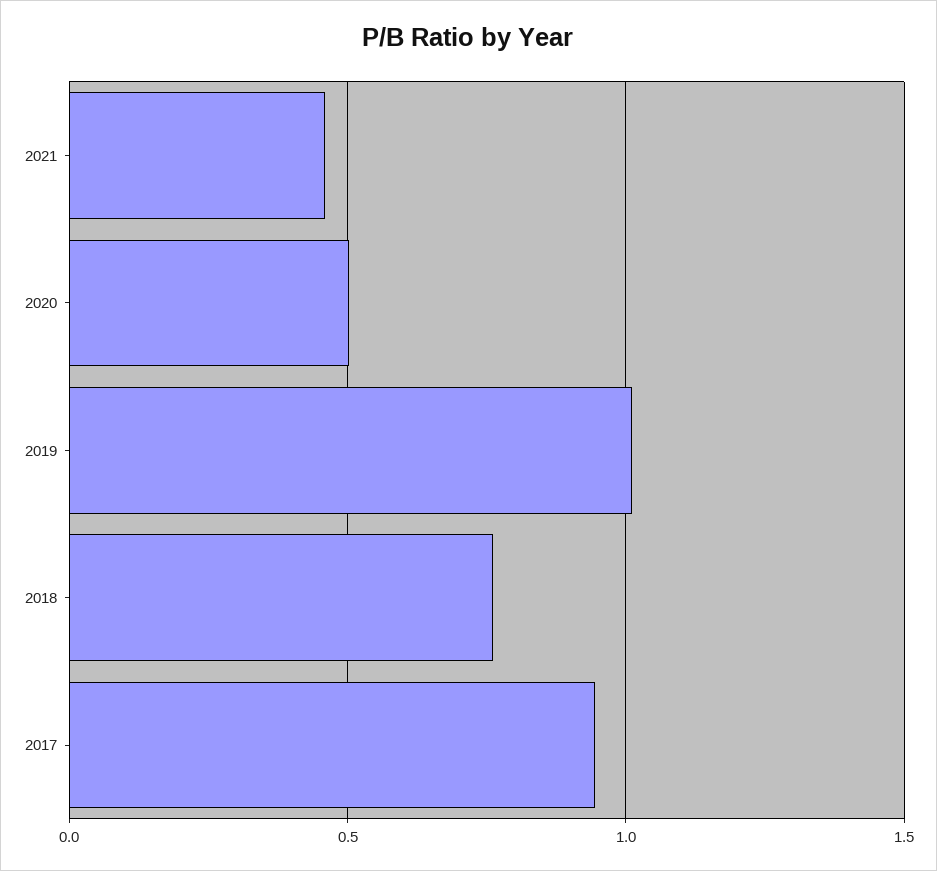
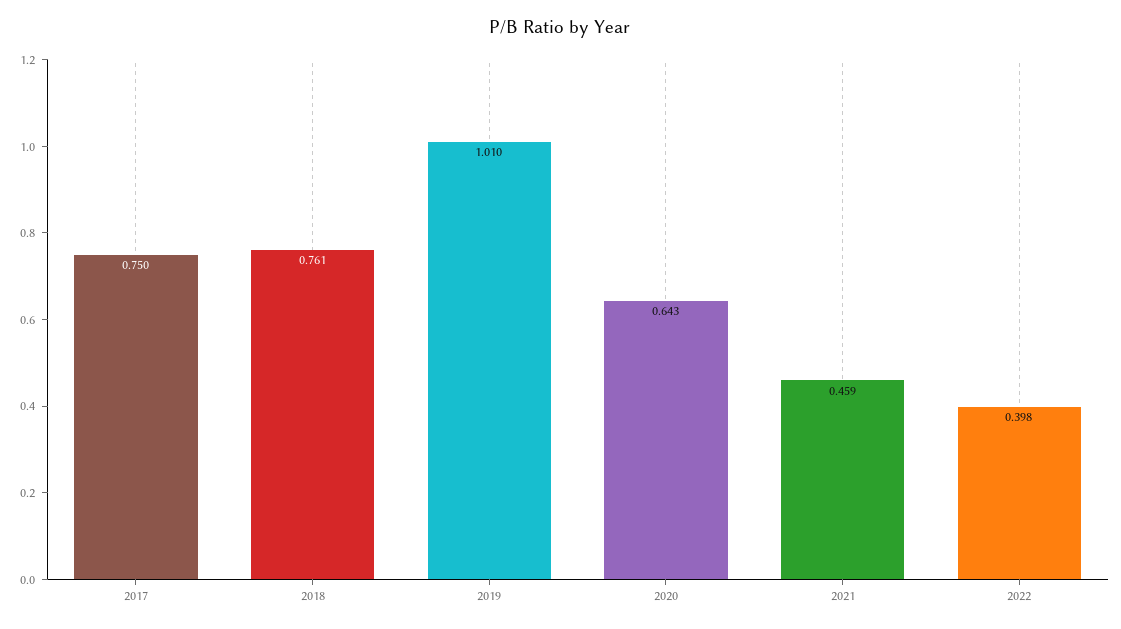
2020: 0.5 -> 0.643
2017: 0.95 -> 0.75
2022: none -> 0.398

